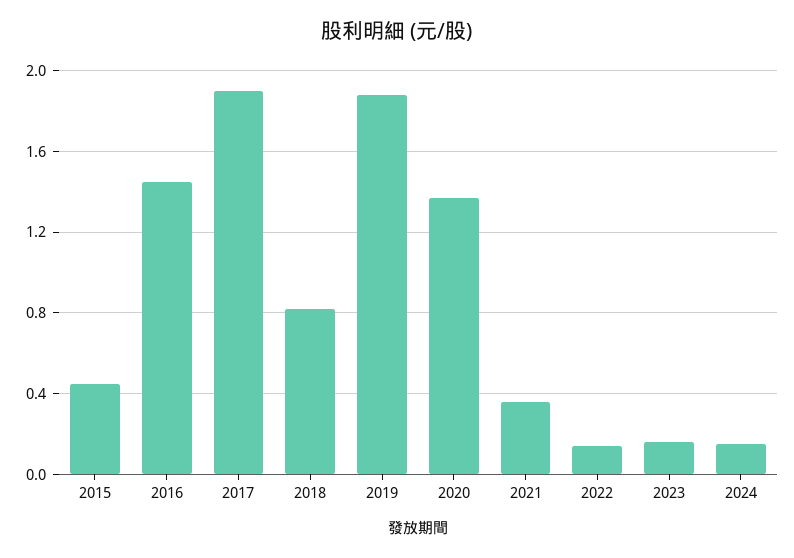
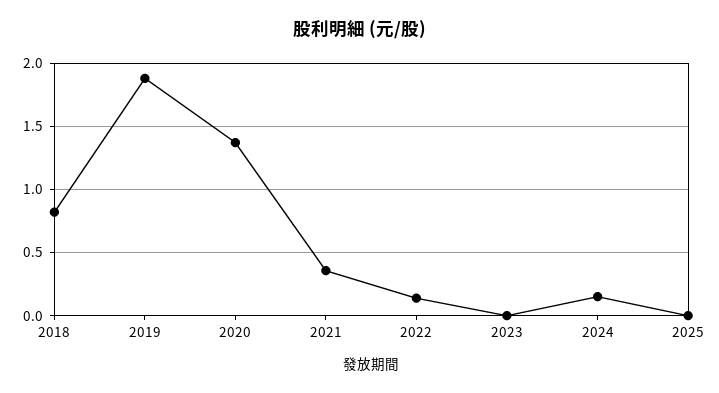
2015: 0.45 -> none
2016: 1.45 -> none
2017: 1.9 -> none
2023: 0.15 -> 0
2025: none -> 0

